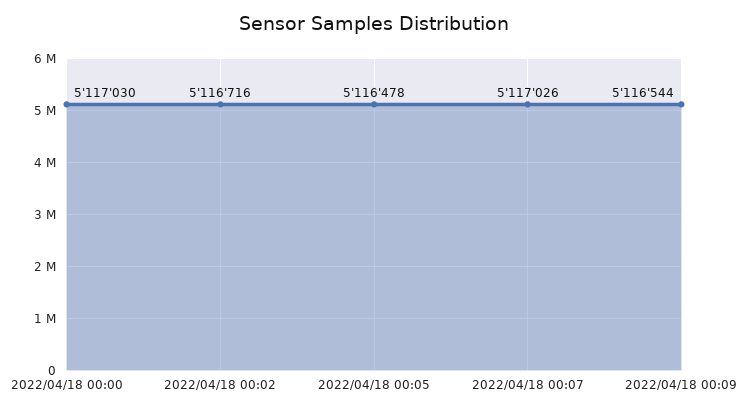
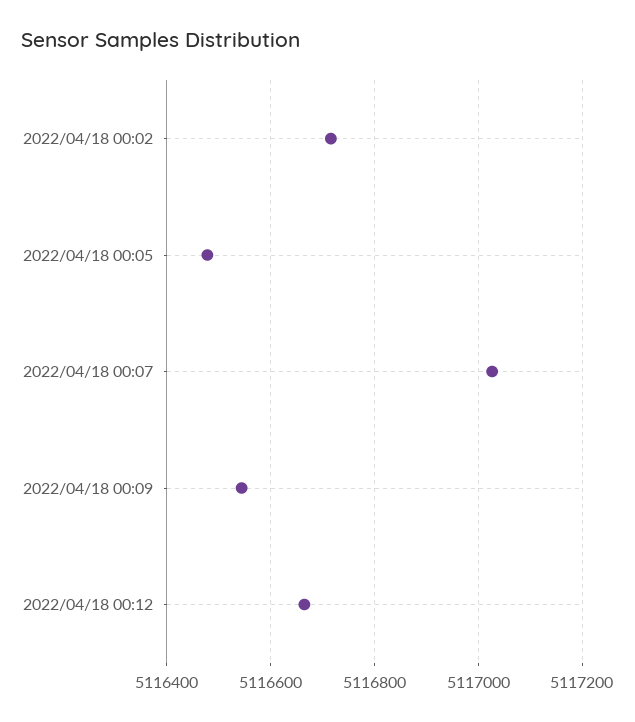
2022/04/18 00:00: 5117030 -> none
2022/04/18 00:12: none -> 5116660

